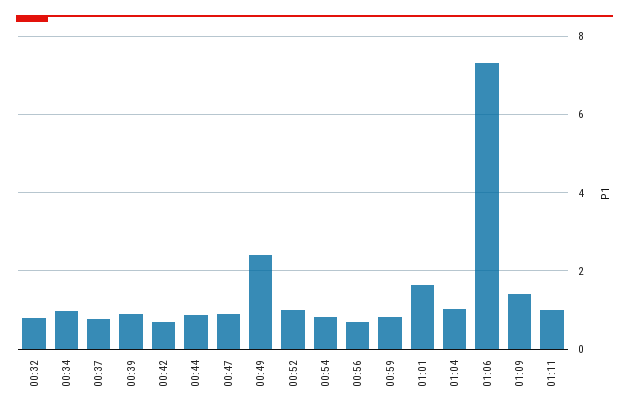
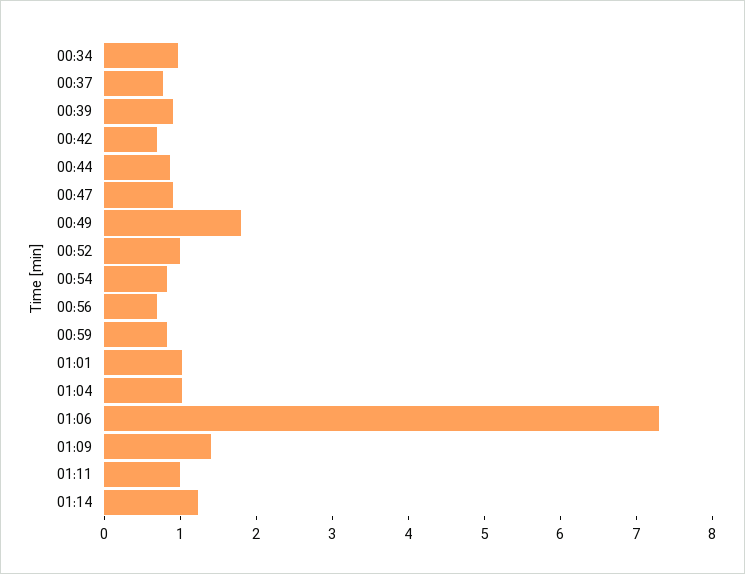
00:32: 0.8 -> none
00:49: 2.4 -> 1.8
01:01: 1.6 -> 1
01:14: none -> 1.2

